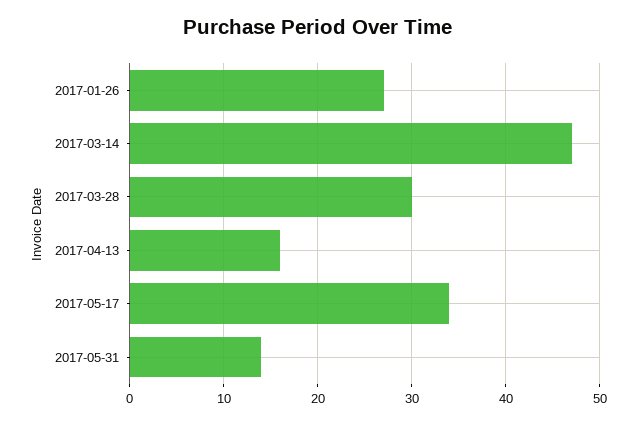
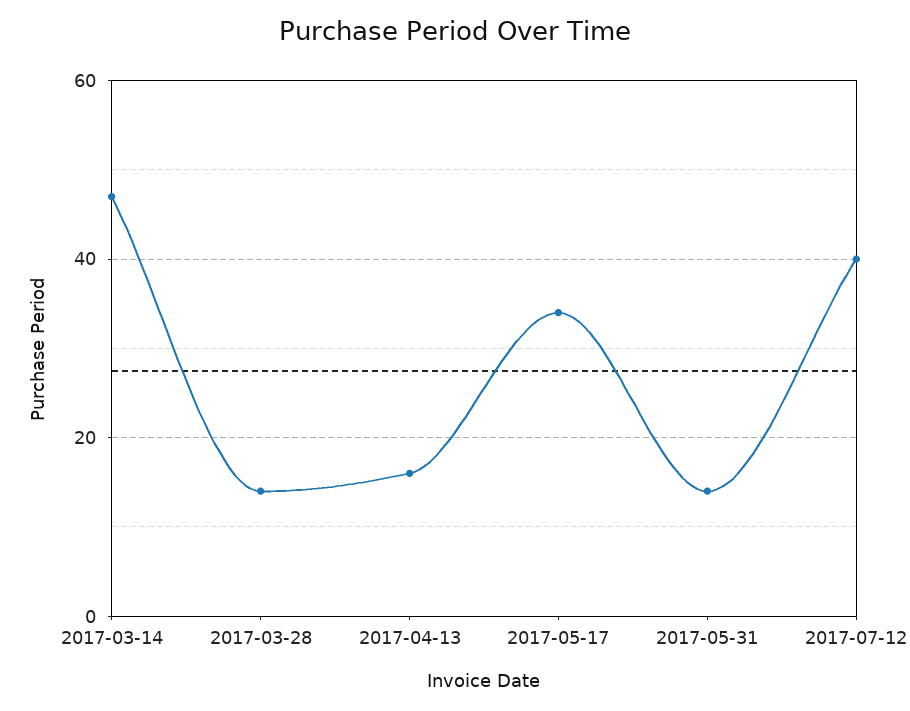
2017-01-26: 27 -> none
2017-03-28: 30 -> 15
2017-07-12: none -> 40

